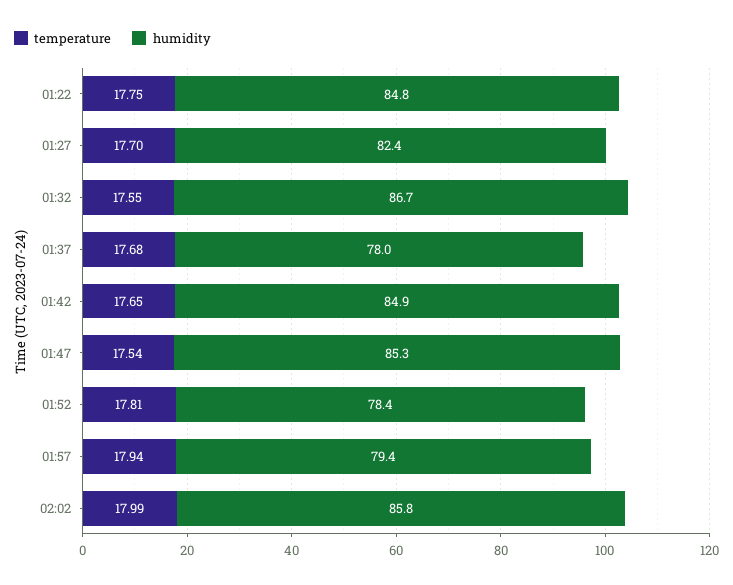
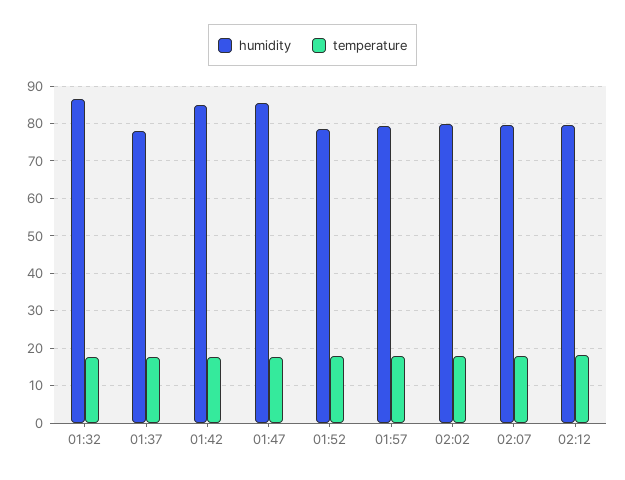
temperature, 01:22: 17.75 -> none
humidity, 01:22: 84.8 -> none
temperature, 01:27: 17.7 -> none
humidity, 01:27: 82.4 -> none
humidity, 02:02: 85.8 -> 80
humidity, 02:07: none -> 80
temperature, 02:07: none -> 18
humidity, 02:12: none -> 80
temperature, 02:12: none -> 18

